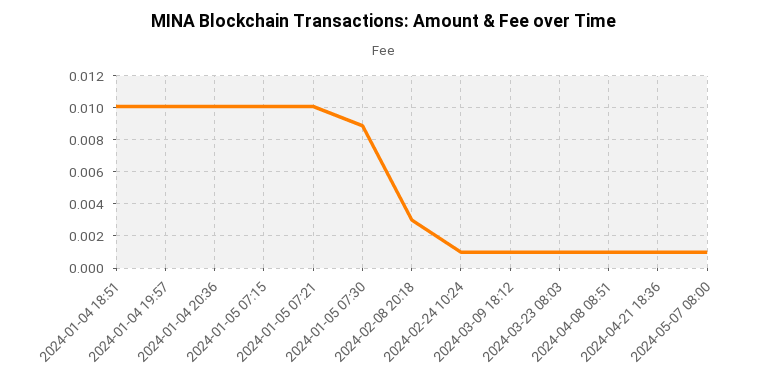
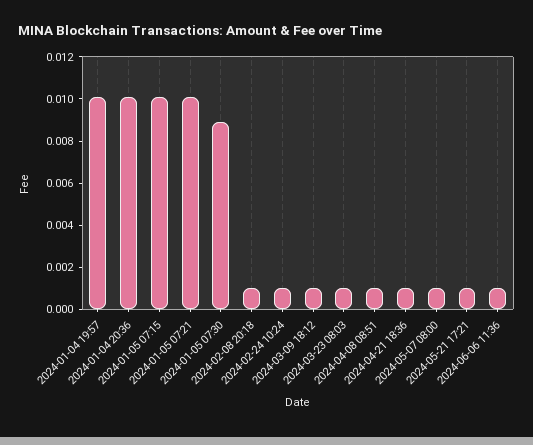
2024-01-04 18:51: 0.01 -> none
2024-02-08 20:18: 0.003 -> 0.001
2024-05-21 17:21: none -> 0.001
2024-06-06 11:36: none -> 0.001

